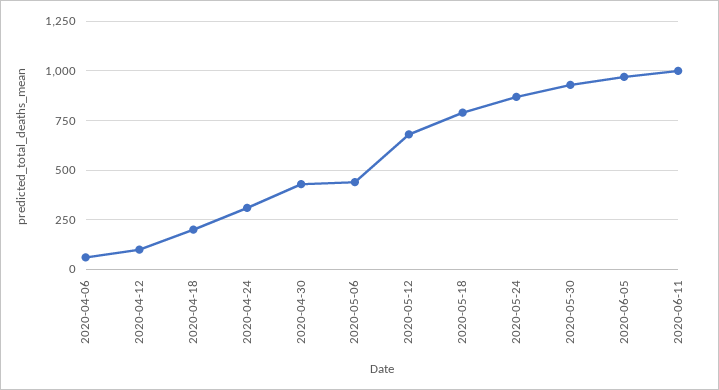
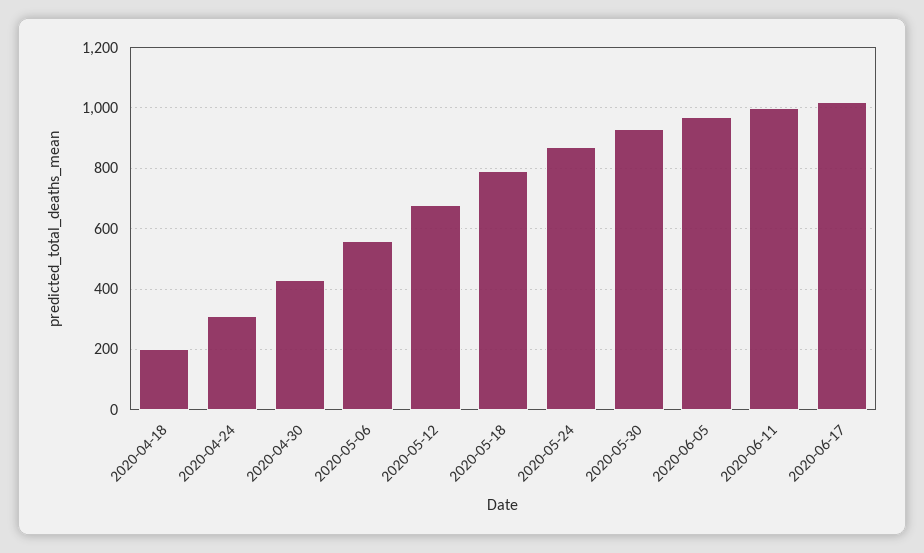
2020-04-06: 50 -> none
2020-04-12: 100 -> none
2020-05-06: 450 -> 560
2020-06-17: none -> 1020

